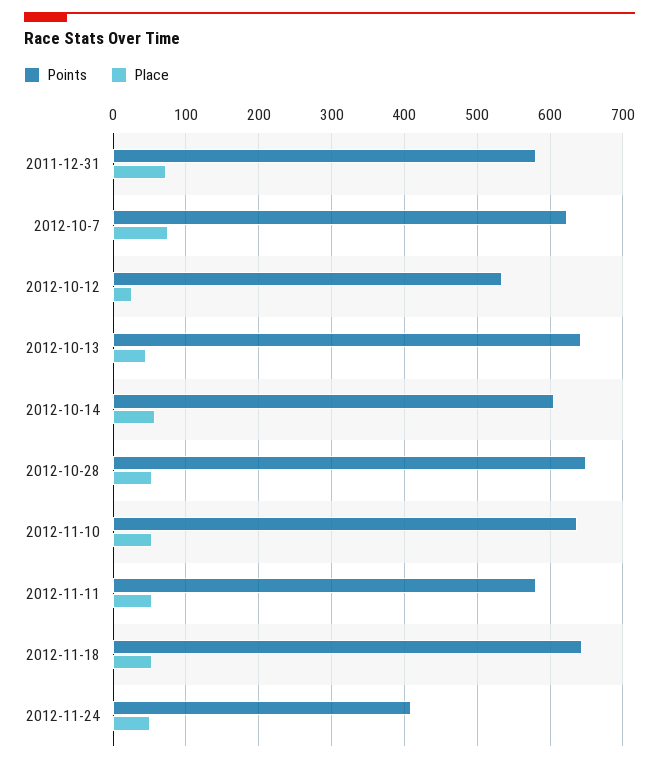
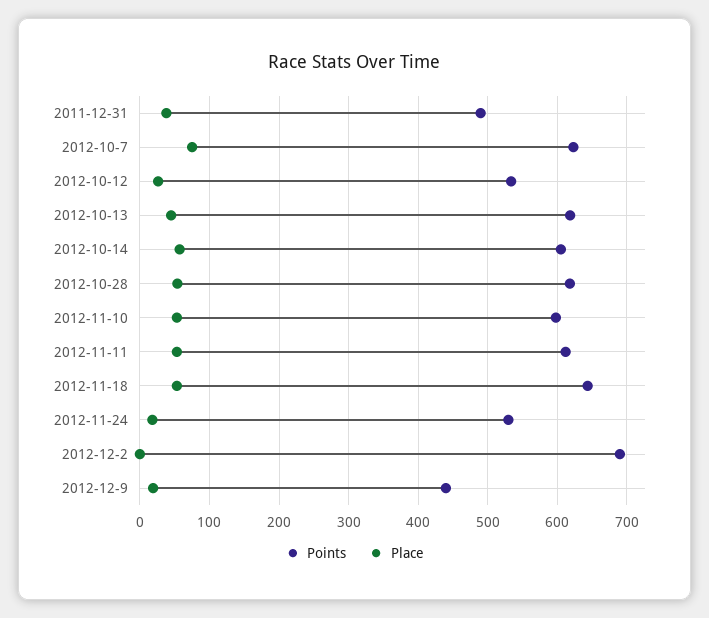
Points, 2011-12-31: 580 -> 490
Place, 2011-12-31: 70 -> 40
Points, 2012-10-13: 640 -> 620
Points, 2012-10-28: 650 -> 620
Points, 2012-11-10: 640 -> 600
Points, 2012-11-11: 580 -> 610
Points, 2012-11-24: 410 -> 530
Place, 2012-11-24: 50 -> 20
Points, 2012-12-2: none -> 690
Place, 2012-12-2: none -> 0
Points, 2012-12-9: none -> 440
Place, 2012-12-9: none -> 20

